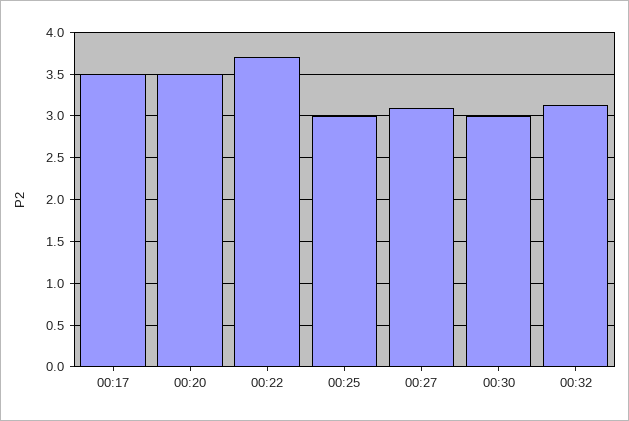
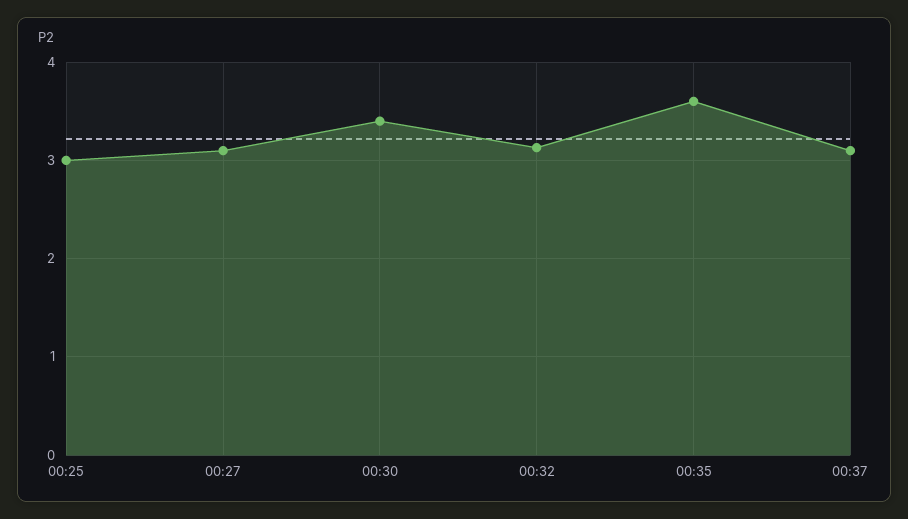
00:17: 3.5 -> none
00:20: 3.5 -> none
00:22: 3.7 -> none
00:30: 3 -> 3.4
00:35: none -> 3.6
00:37: none -> 3.1

